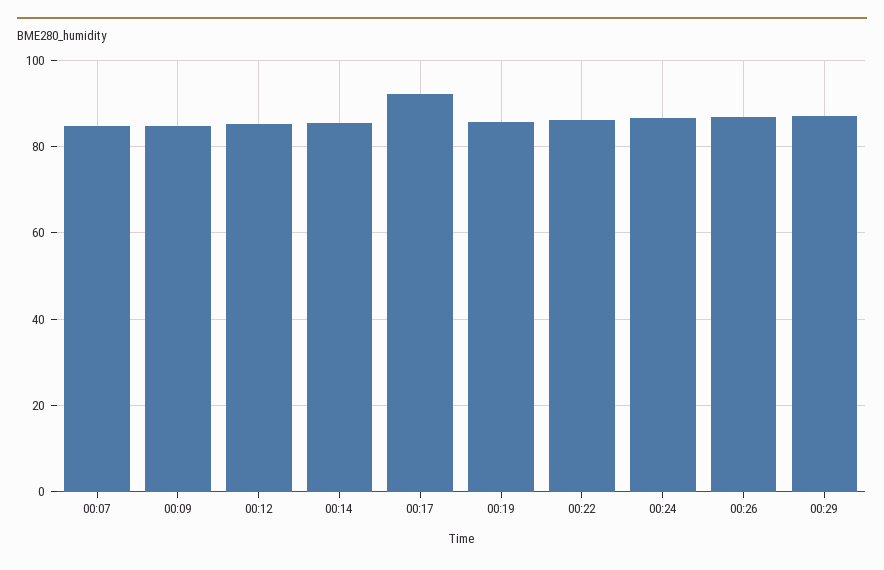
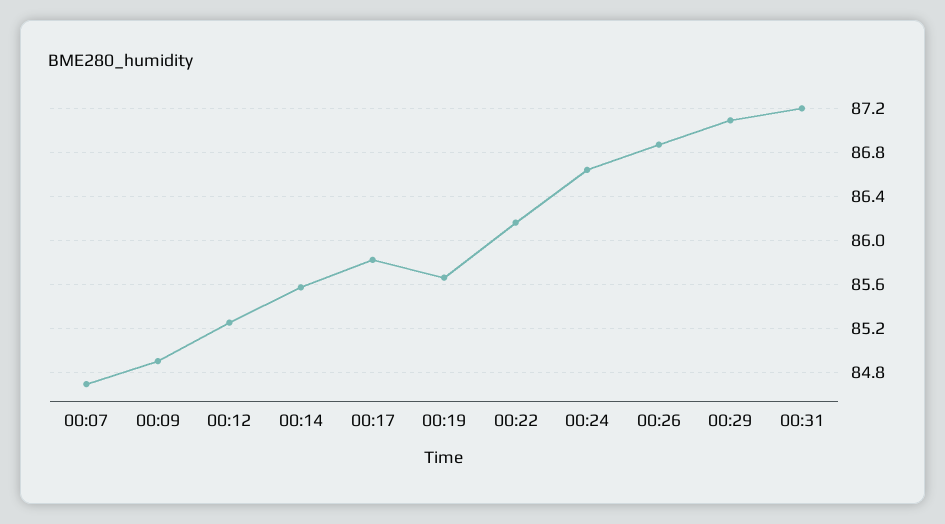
00:17: 92 -> 85.8
00:31: none -> 87.2

